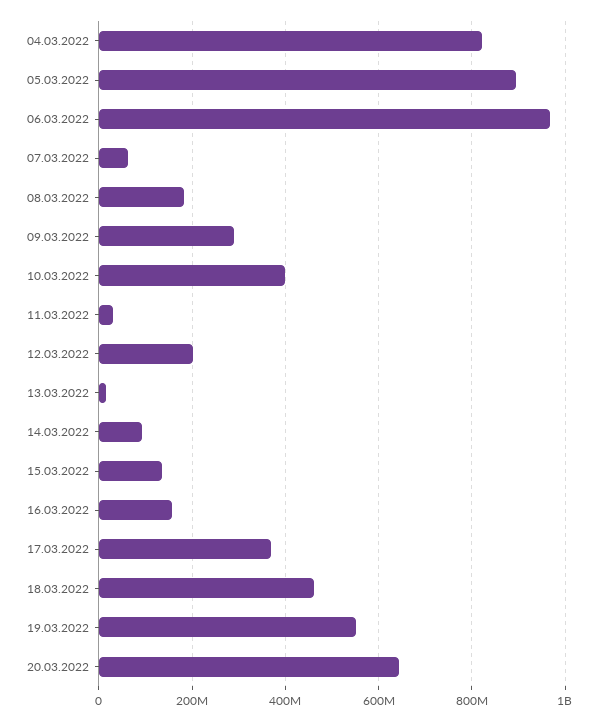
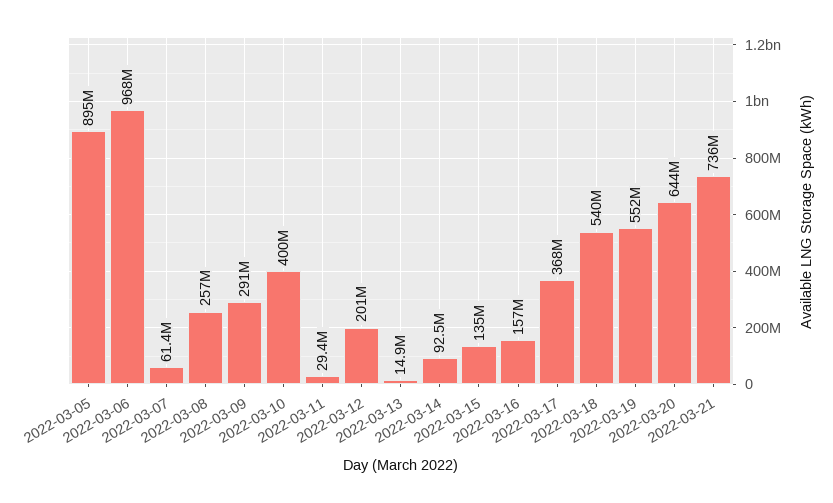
04.03.2022: 820000000 -> none
08.03.2022: 180000000 -> 257000000
18.03.2022: 460000000 -> 540000000
2022-03-21: none -> 736000000

